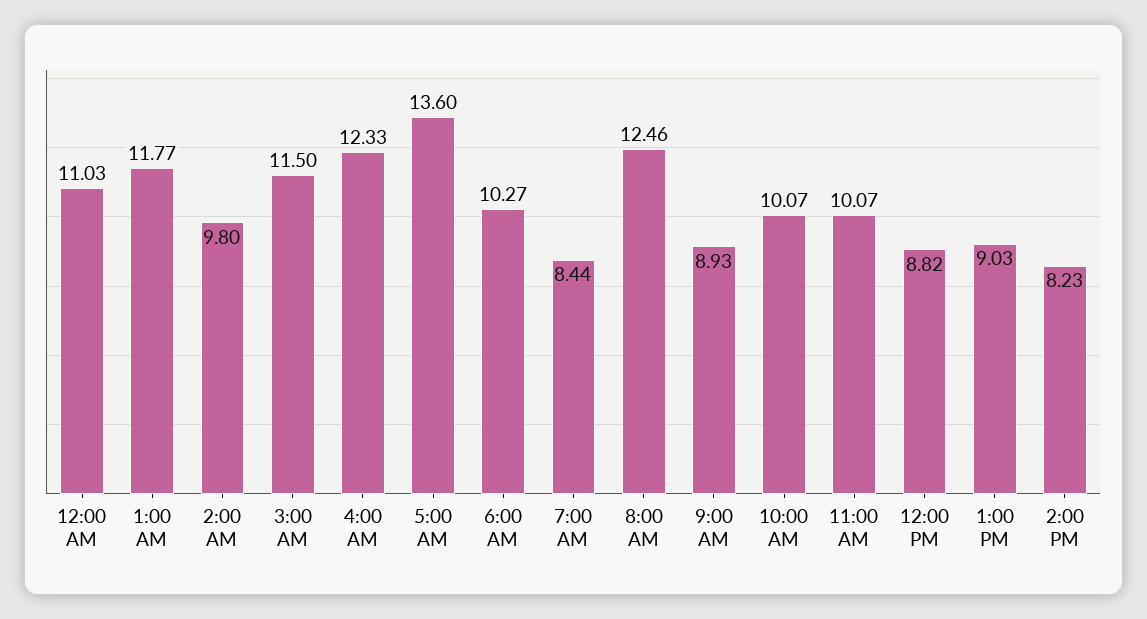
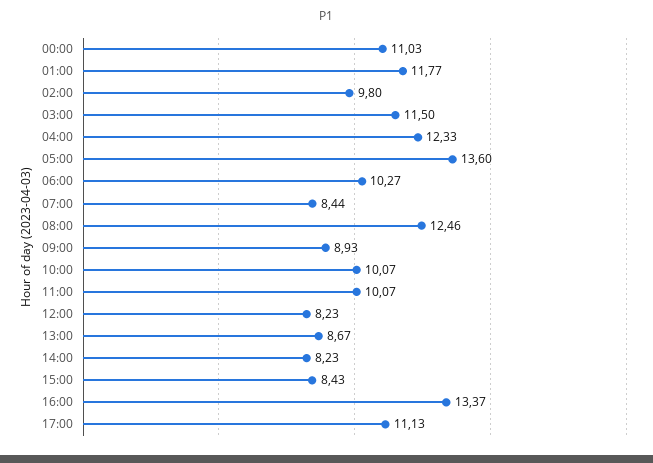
12:00 PM: 8.82 -> 8.23
1:00 PM: 9.03 -> 8.67
15:00: none -> 8.43
16:00: none -> 13.37
17:00: none -> 11.13

